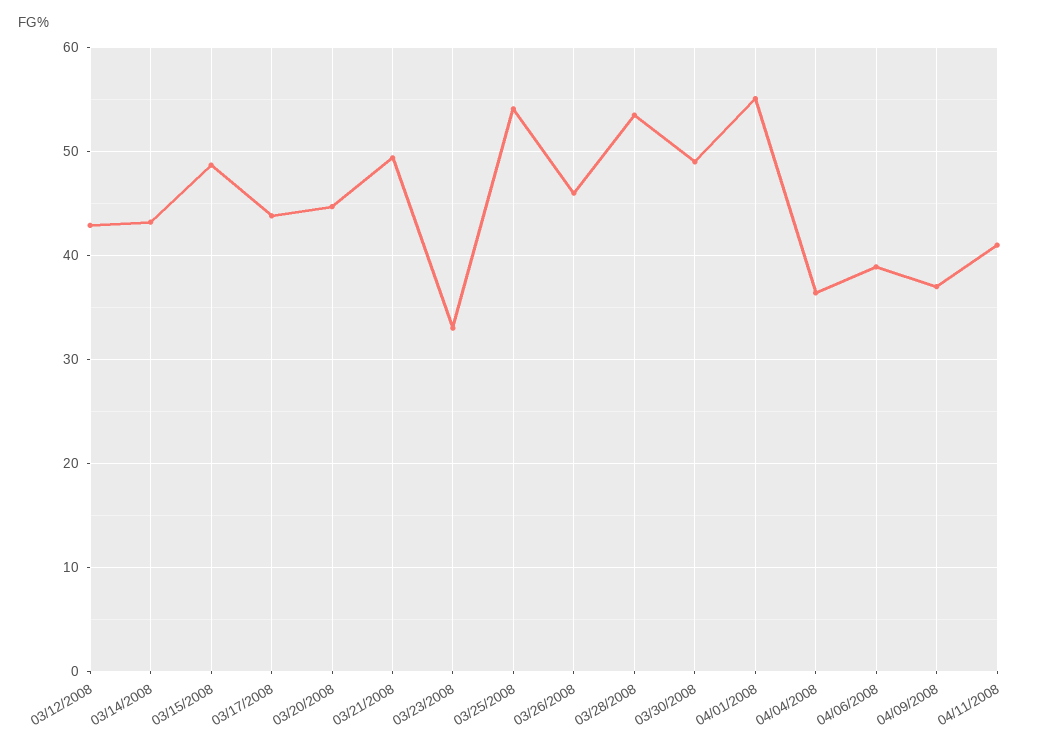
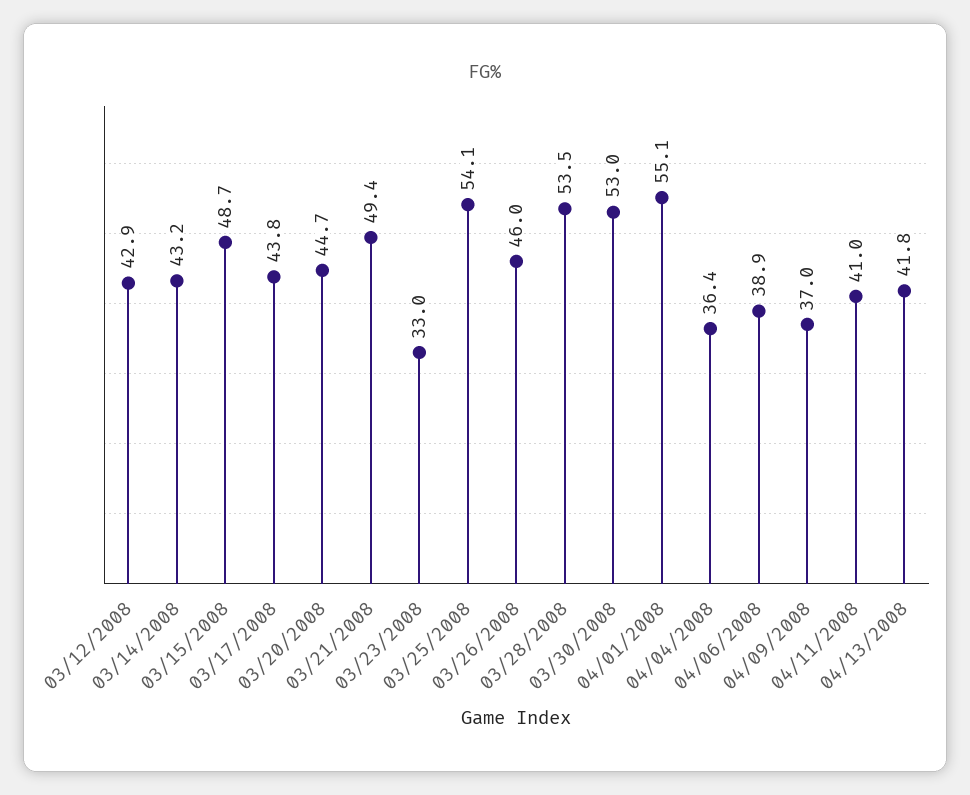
03/30/2008: 49 -> 53
04/13/2008: none -> 41.8

